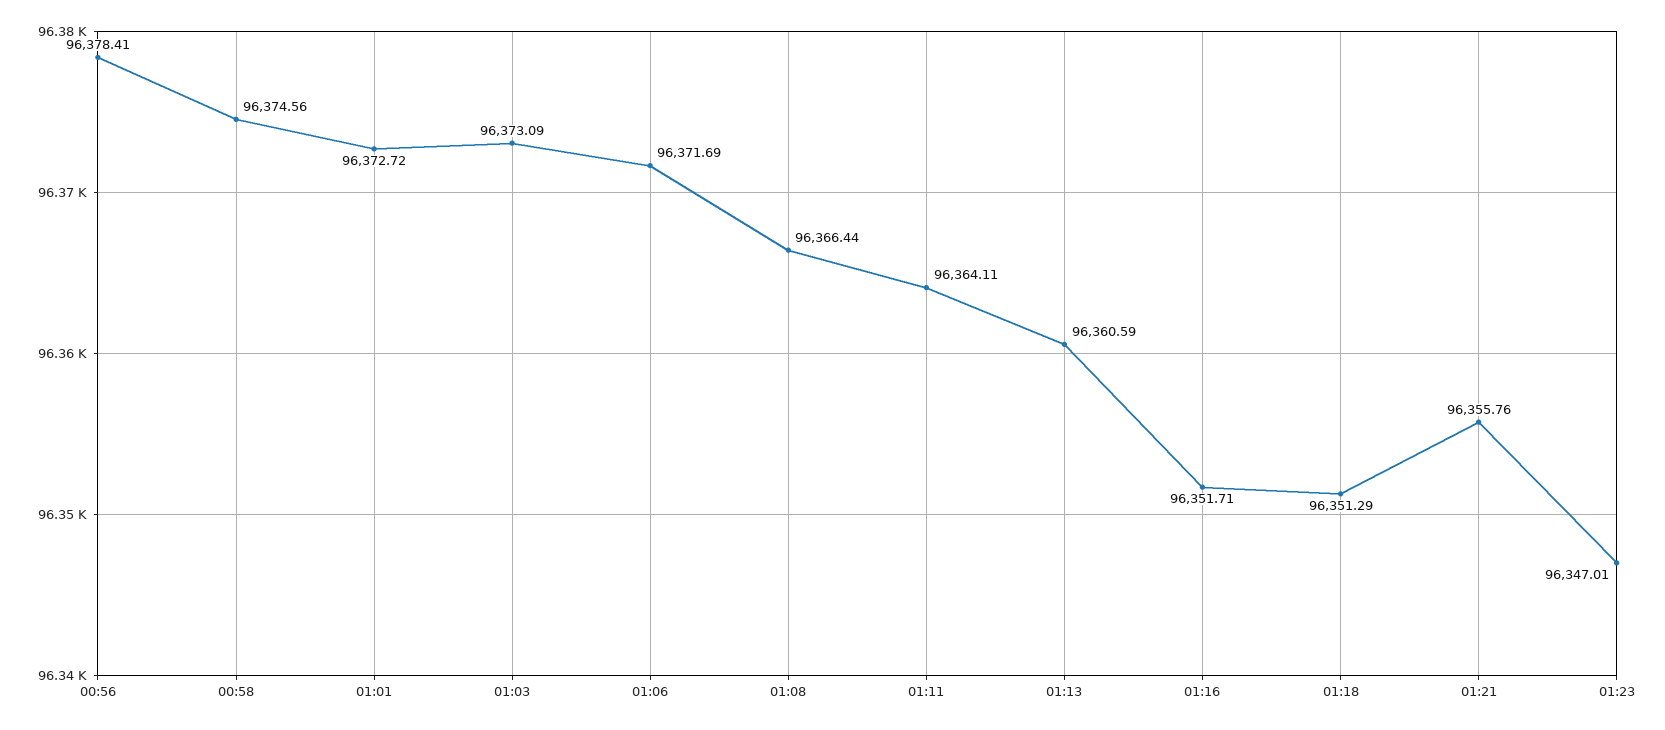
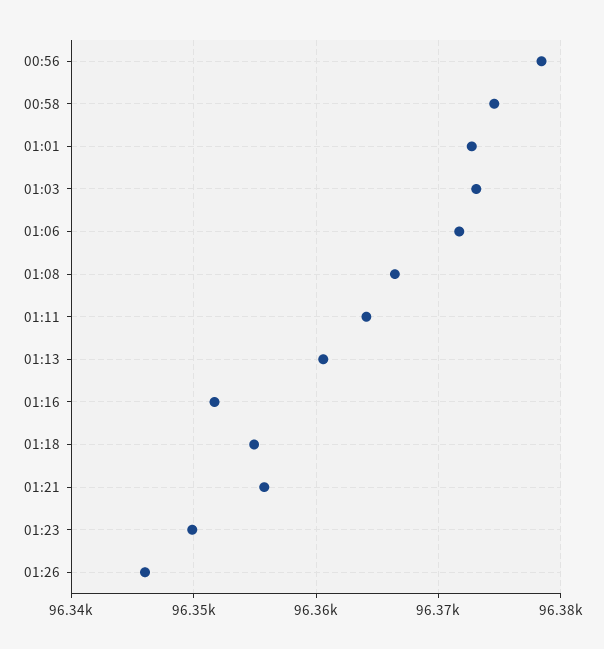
01:18: 96351.29 -> 96355
01:23: 96347.01 -> 96350
01:26: none -> 96346

